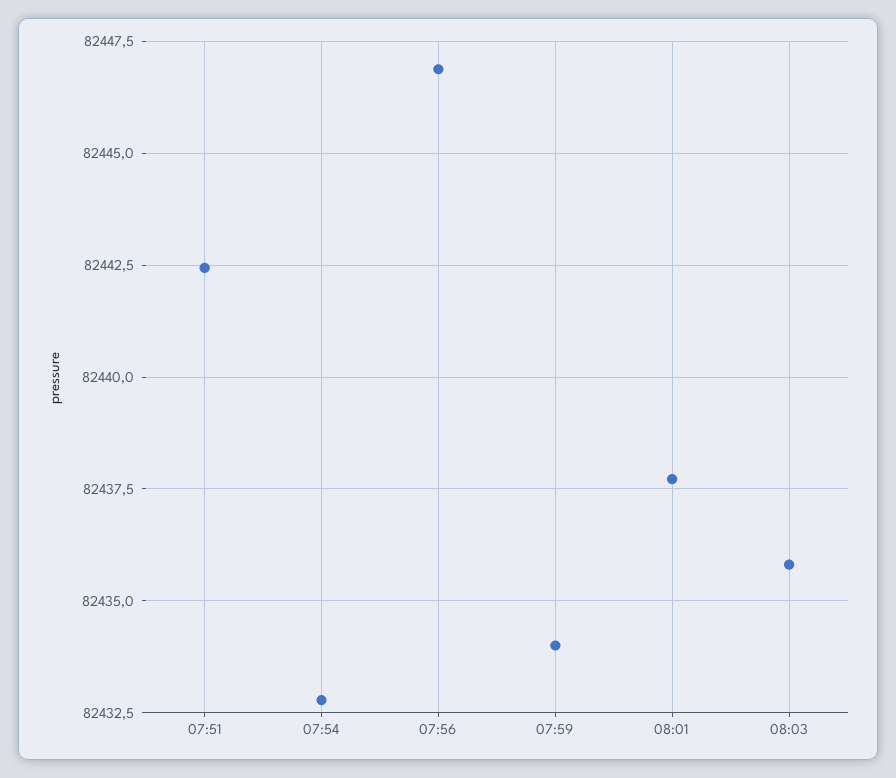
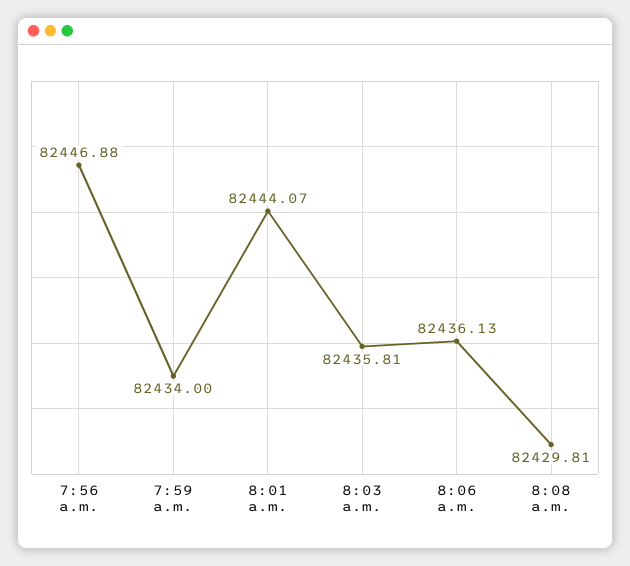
07:51: 82442.5 -> none
07:54: 82432.75 -> none
08:01: 82437.75 -> 82444.07
8:06 a.m.: none -> 82436.13
8:08 a.m.: none -> 82429.81

